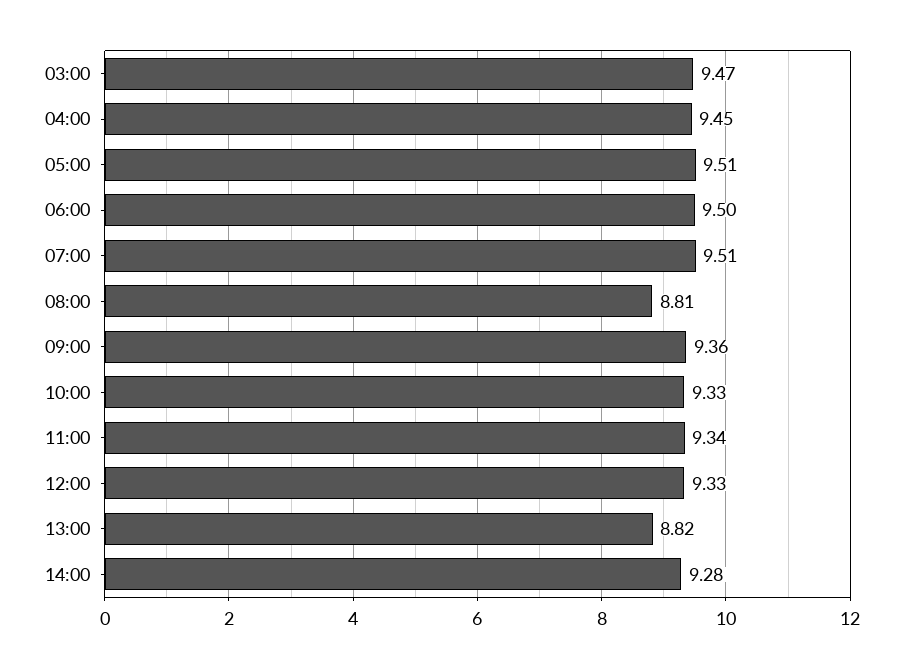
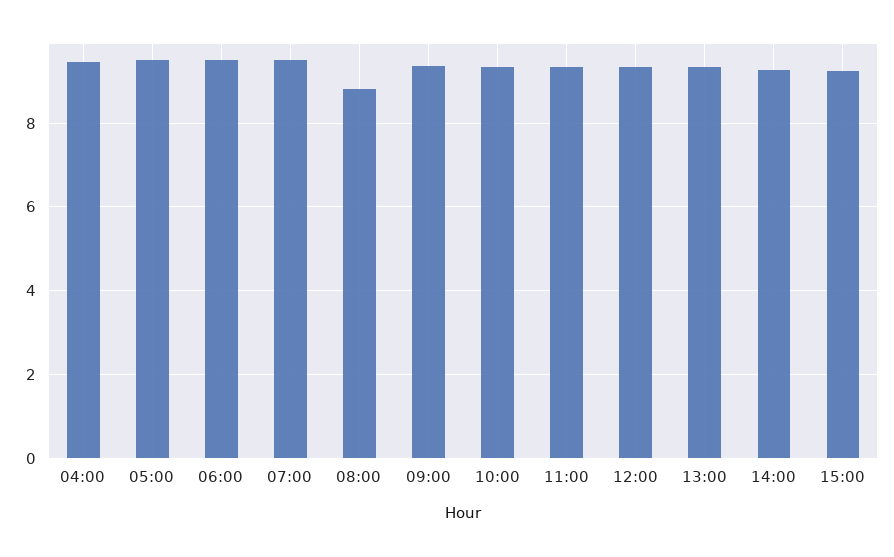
03:00: 9.47 -> none
13:00: 8.82 -> 9.4
15:00: none -> 9.2

